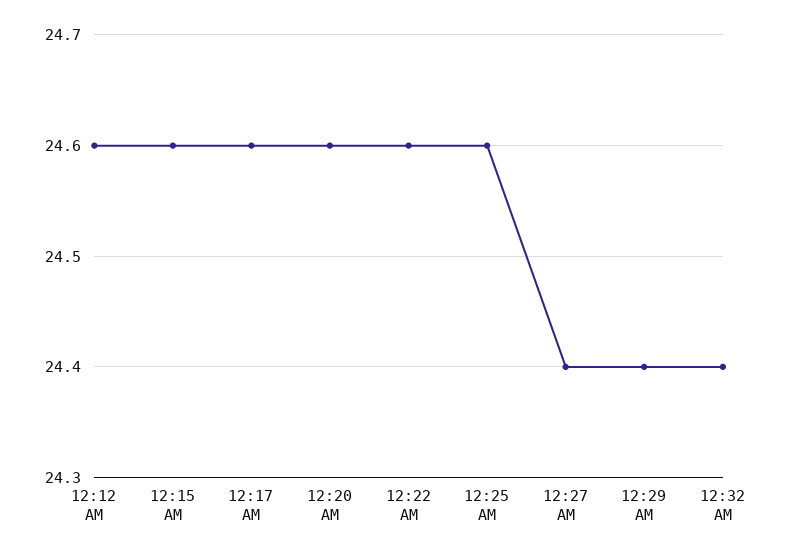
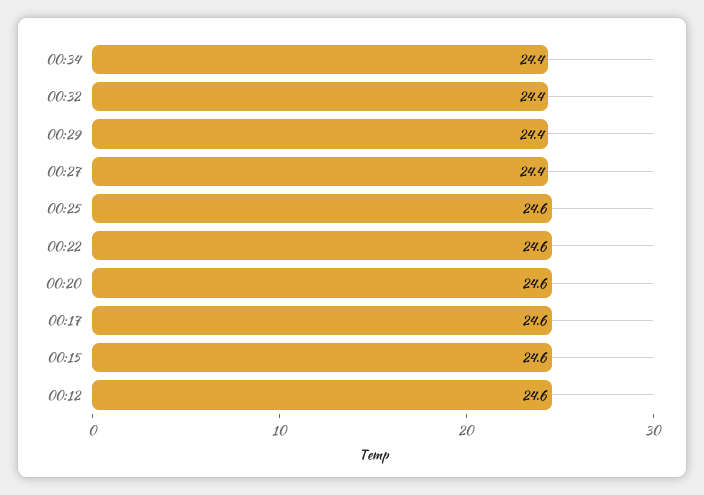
00:34: none -> 24.4

